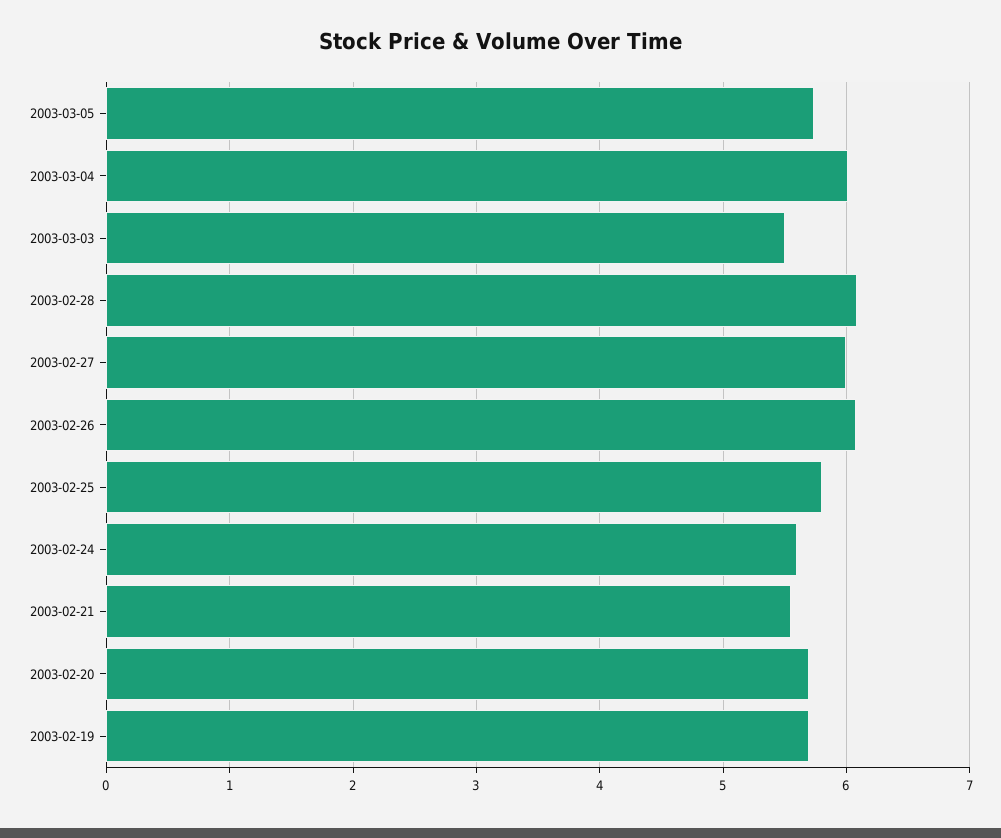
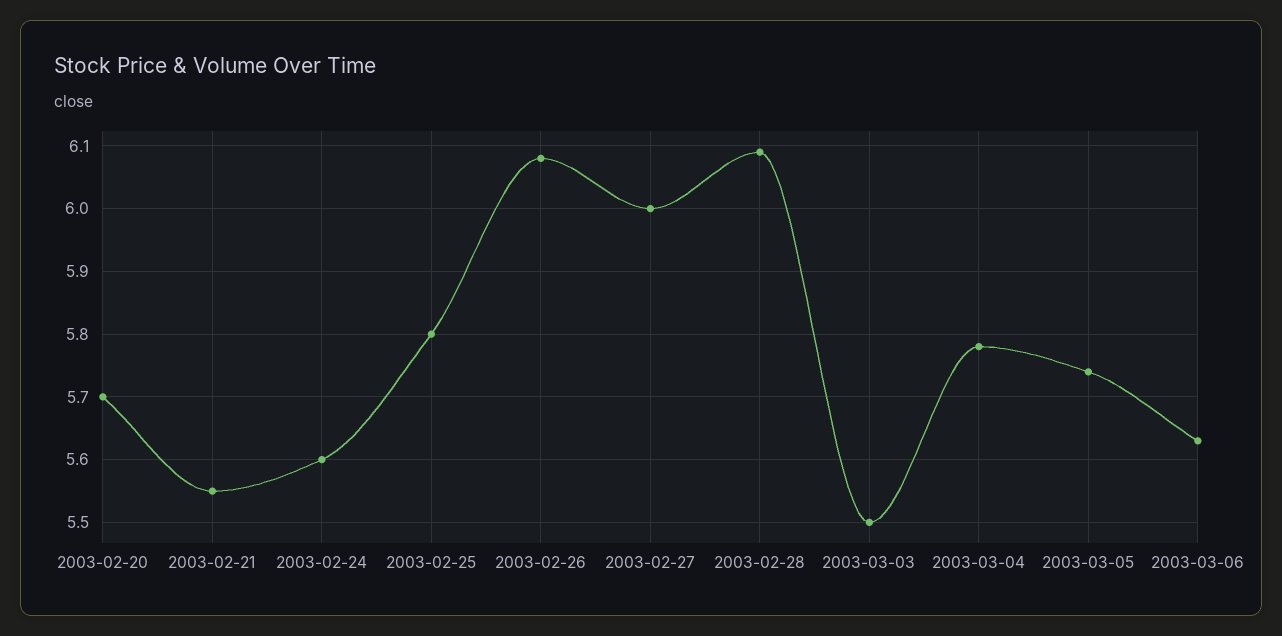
2003-03-04: 6 -> 5.78
2003-02-19: 5.7 -> none
2003-03-06: none -> 5.63

